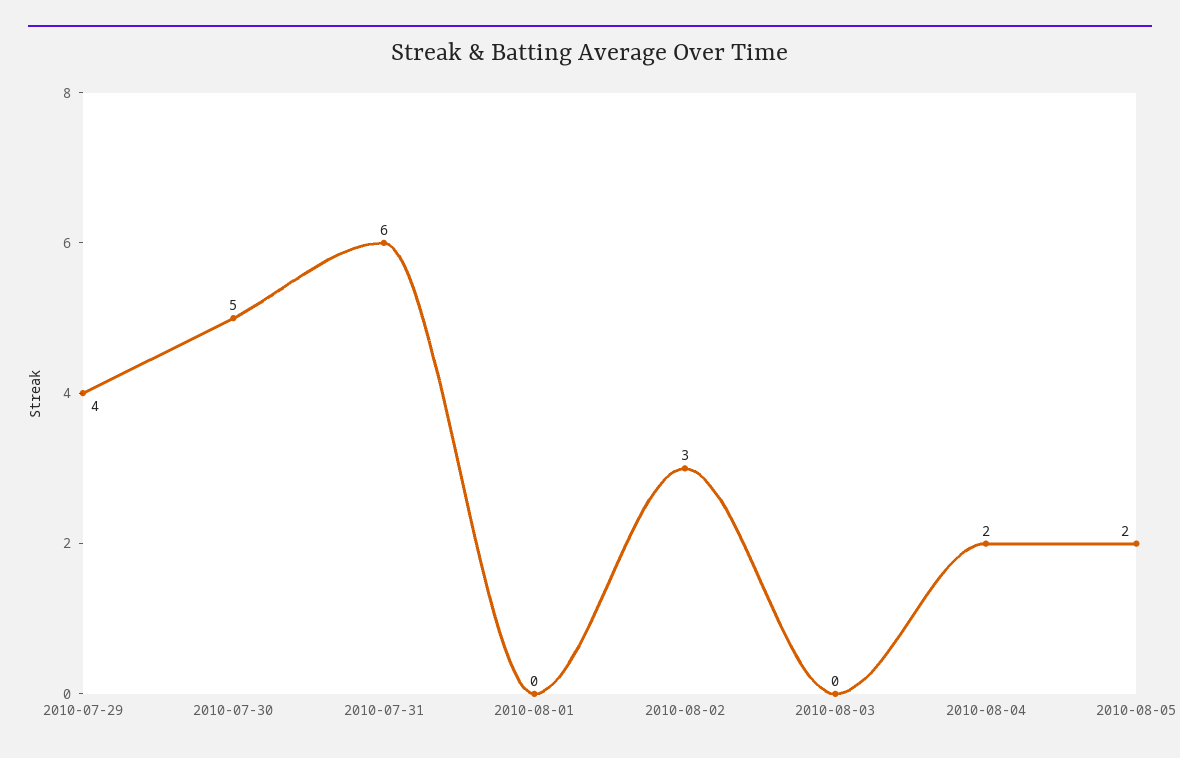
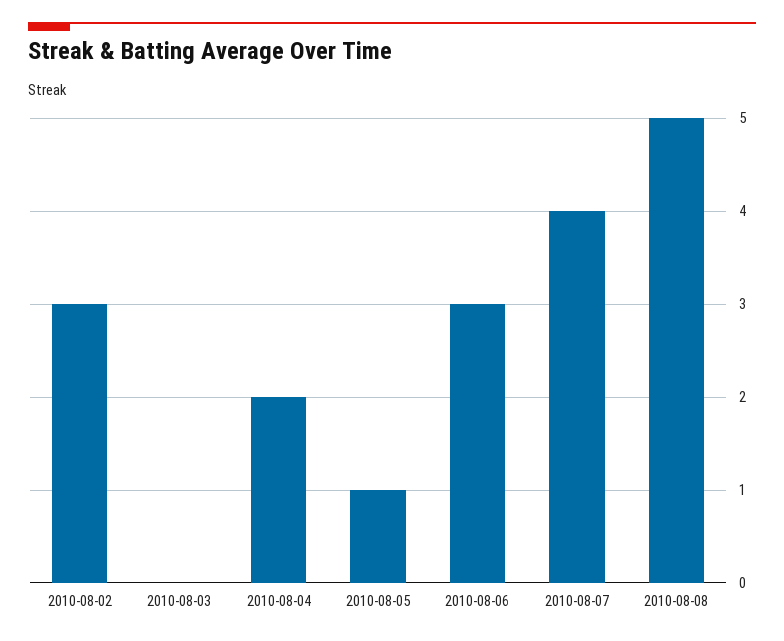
2010-07-29: 4 -> none
2010-07-30: 5 -> none
2010-07-31: 6 -> none
2010-08-01: 0 -> none
2010-08-05: 2 -> 1
2010-08-06: none -> 3
2010-08-07: none -> 4
2010-08-08: none -> 5

